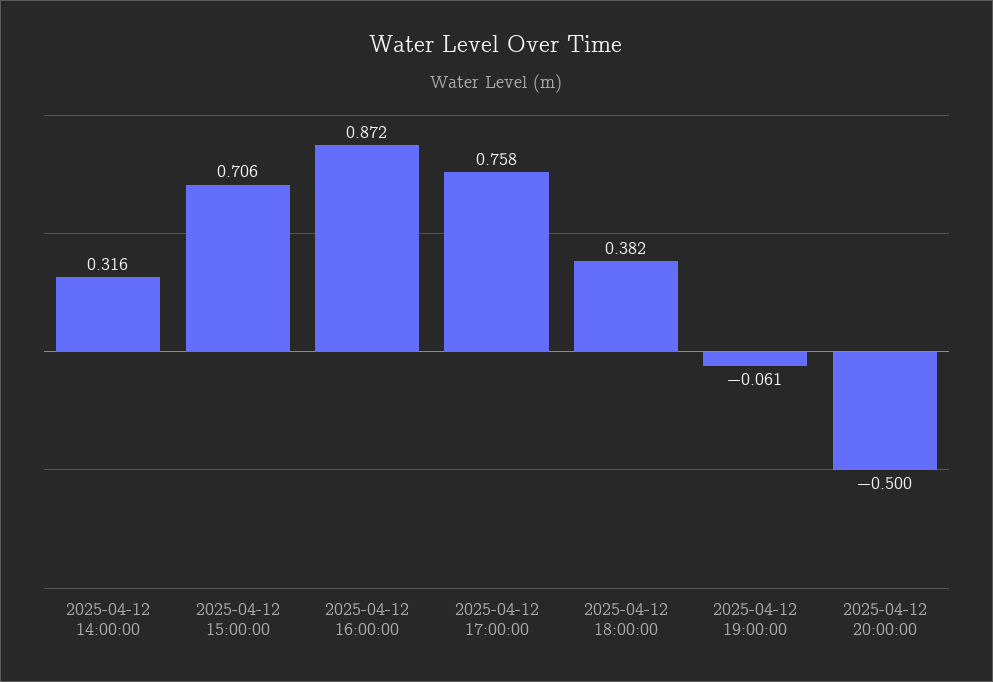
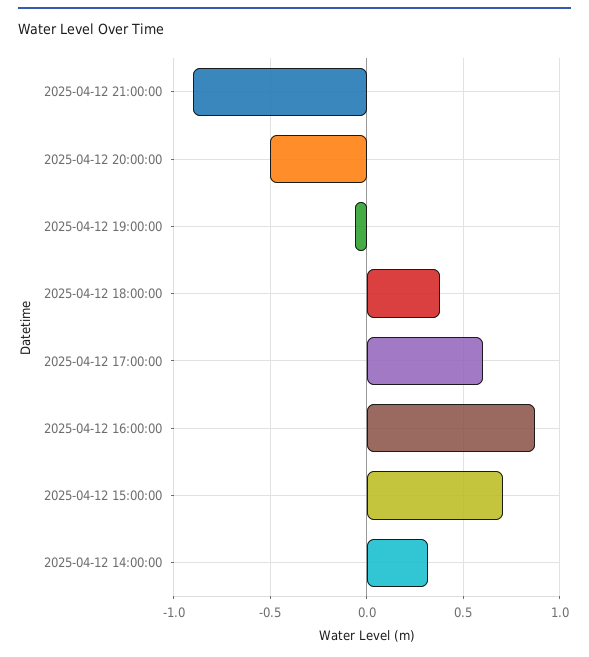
2025-04-12 17:00:00: 0.758 -> 0.6
2025-04-12 21:00:00: none -> -0.9

